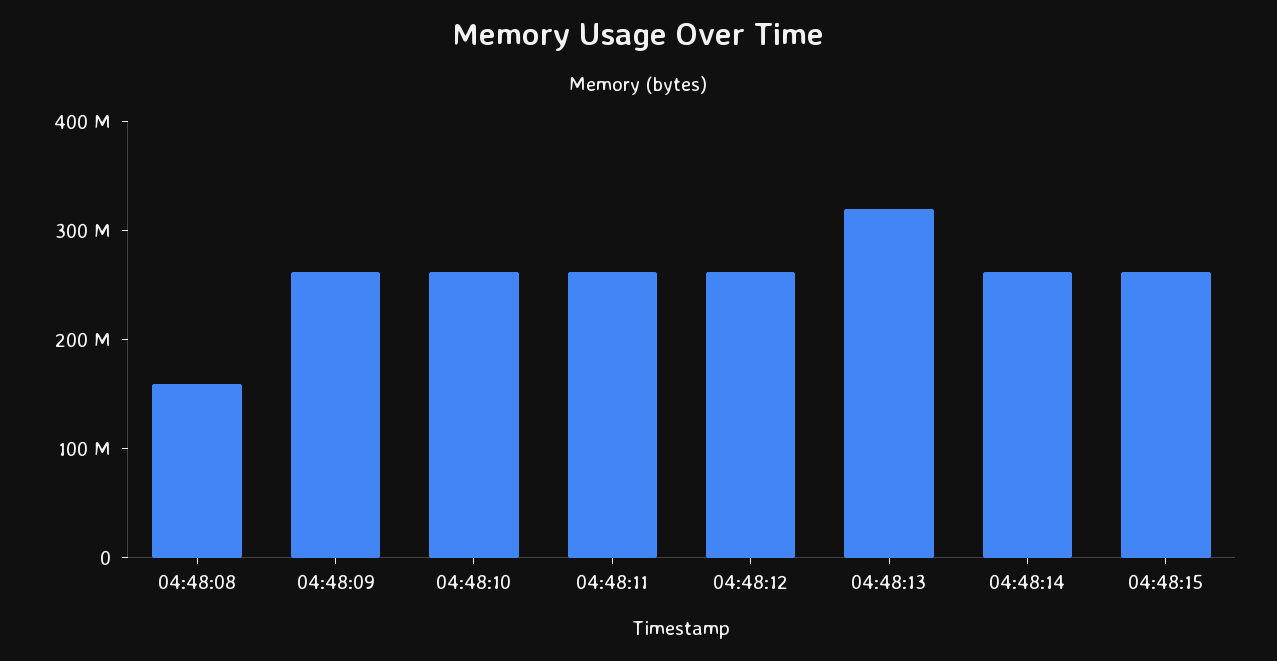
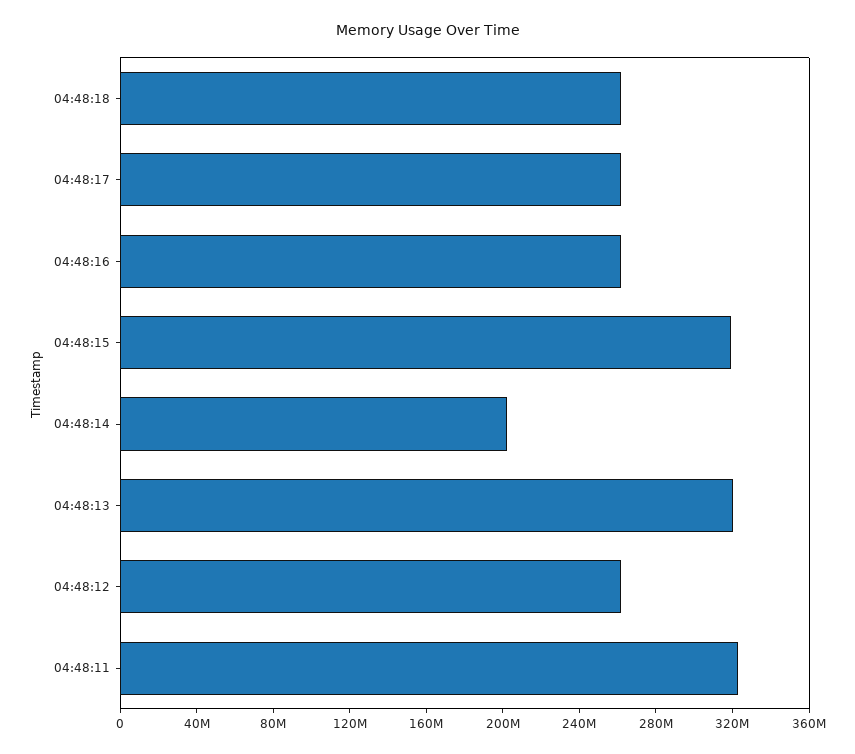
04:48:08: 160000000 -> none
04:48:09: 260000000 -> none
04:48:10: 260000000 -> none
04:48:11: 260000000 -> 320000000
04:48:14: 260000000 -> 200000000
04:48:15: 260000000 -> 320000000
04:48:18: none -> 260000000
04:48:17: none -> 260000000
04:48:16: none -> 260000000

